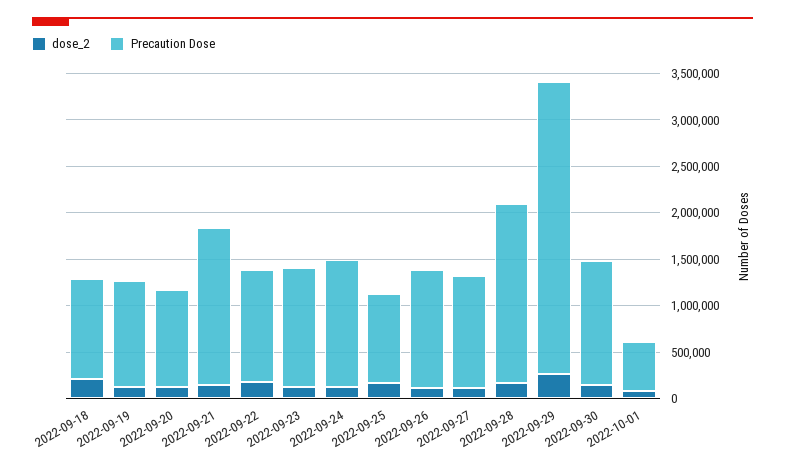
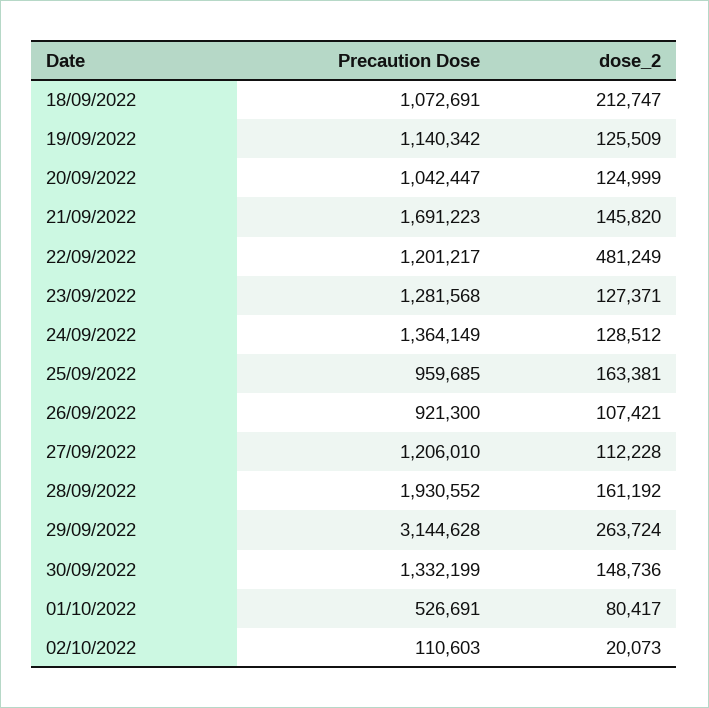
dose_2, 2022-09-22: 200000 -> 481249
Precaution Dose, 2022-09-26: 1300000 -> 921300
Precaution Dose, 02/10/2022: none -> 110603
dose_2, 02/10/2022: none -> 20073

